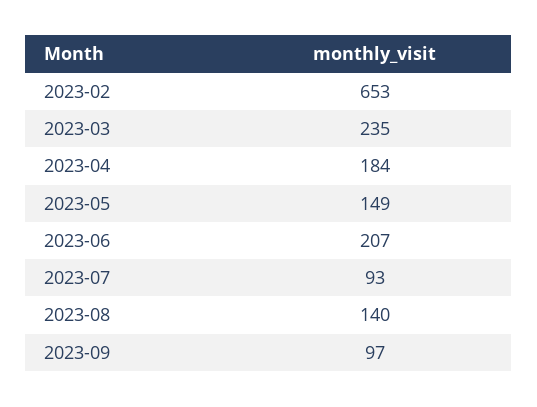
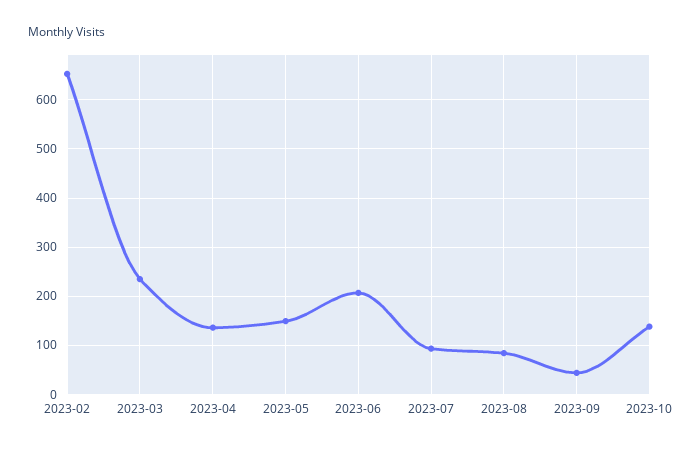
2023-04: 184 -> 140
2023-08: 140 -> 80
2023-09: 97 -> 40
2023-10: none -> 140

